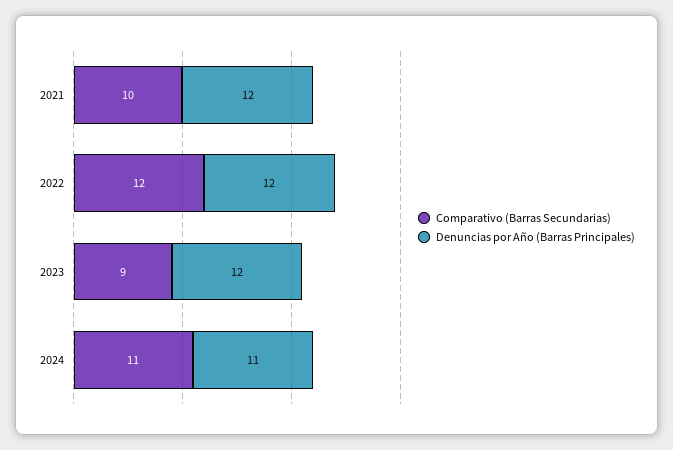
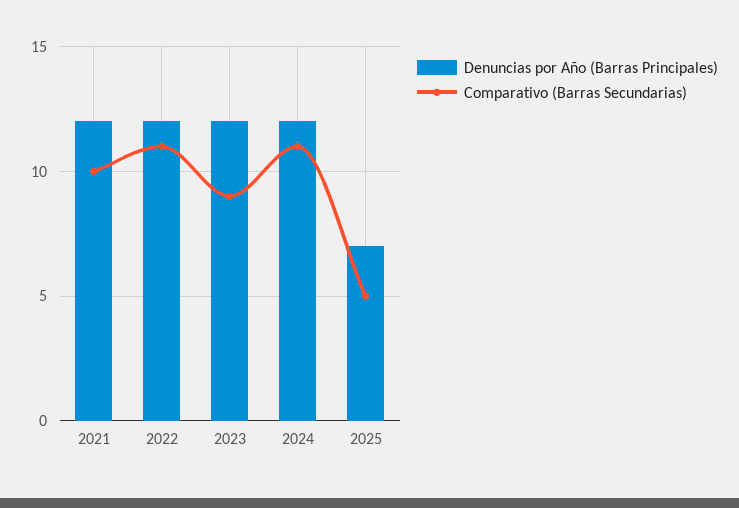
Comparativo (Barras Secundarias), 2022: 12 -> 11
Denuncias por Año (Barras Principales), 2024: 11 -> 12
Denuncias por Año (Barras Principales), 2025: none -> 7
Comparativo (Barras Secundarias), 2025: none -> 5

